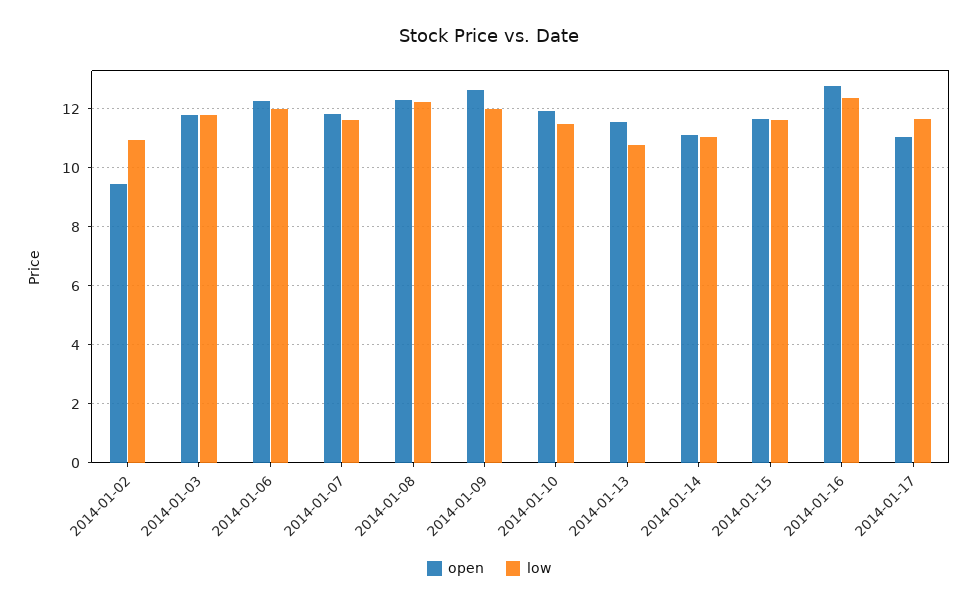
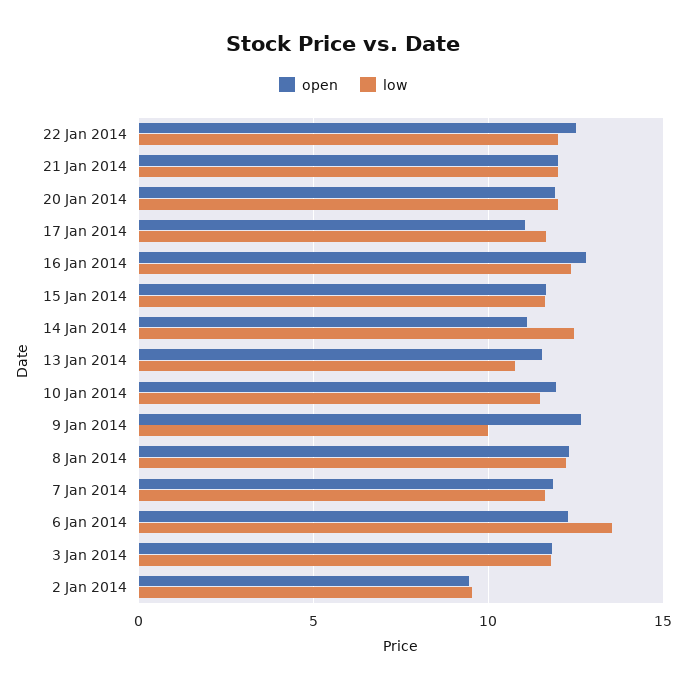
low, 2014-01-02: 11 -> 9.5
low, 2014-01-06: 12 -> 13.5
low, 2014-01-09: 12 -> 10
low, 2014-01-14: 11 -> 12.5
open, 22 Jan 2014: none -> 12.5
low, 22 Jan 2014: none -> 12
open, 21 Jan 2014: none -> 12
low, 21 Jan 2014: none -> 12
open, 20 Jan 2014: none -> 12
low, 20 Jan 2014: none -> 12

